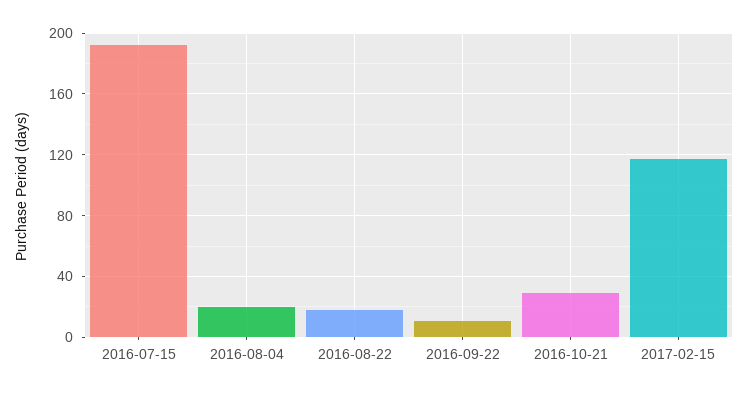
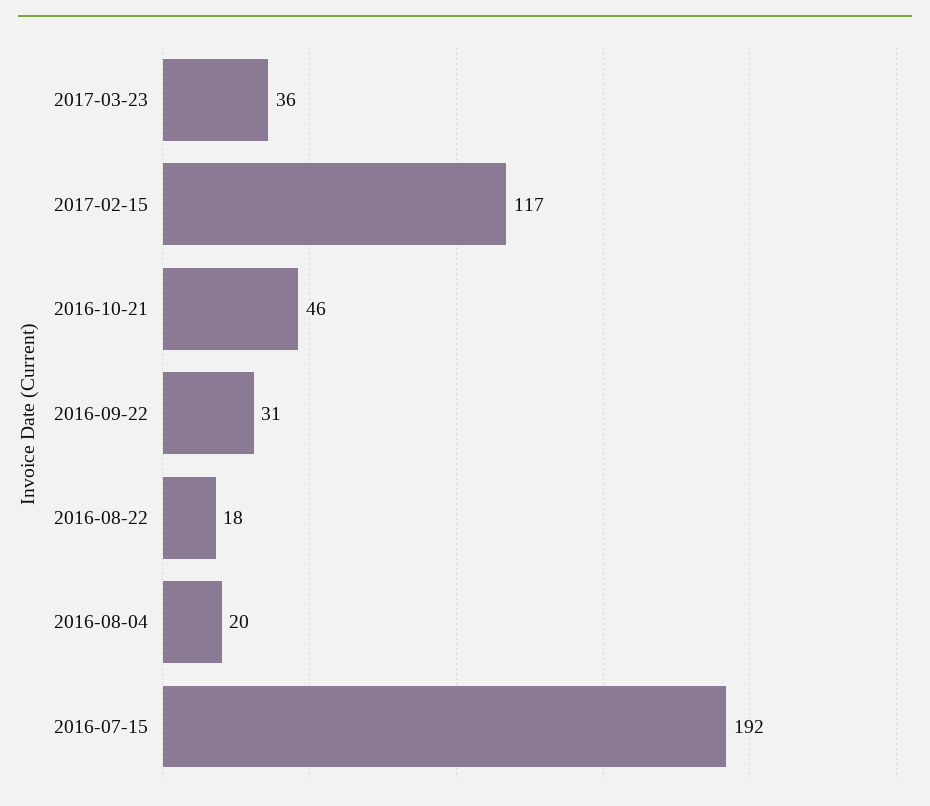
2016-09-22: 10 -> 31
2016-10-21: 30 -> 46
2017-03-23: none -> 36

